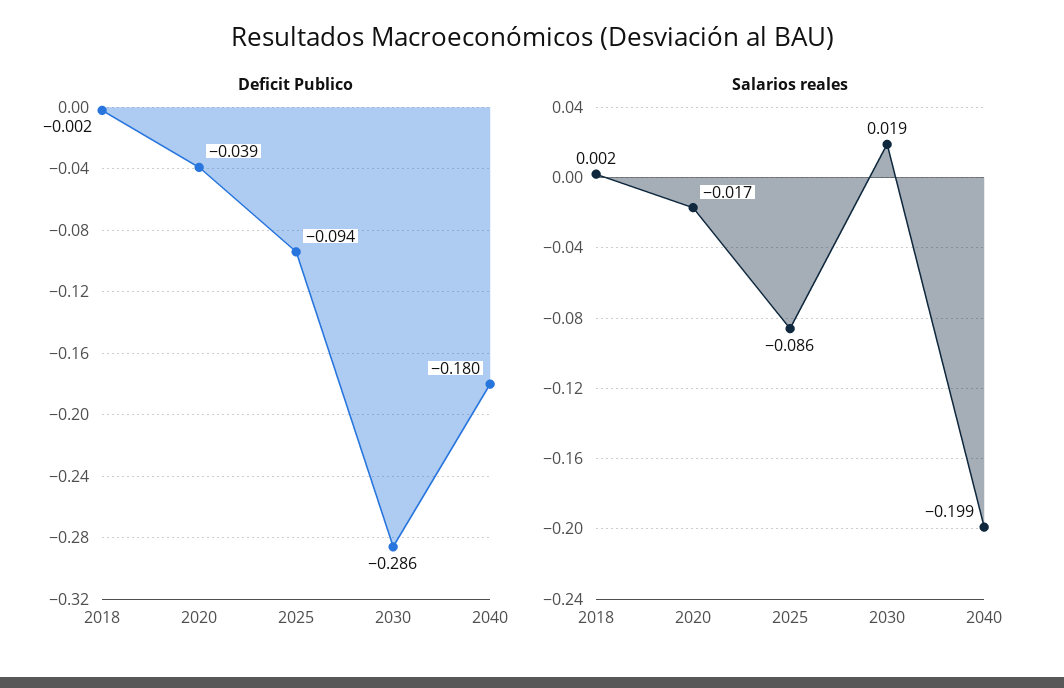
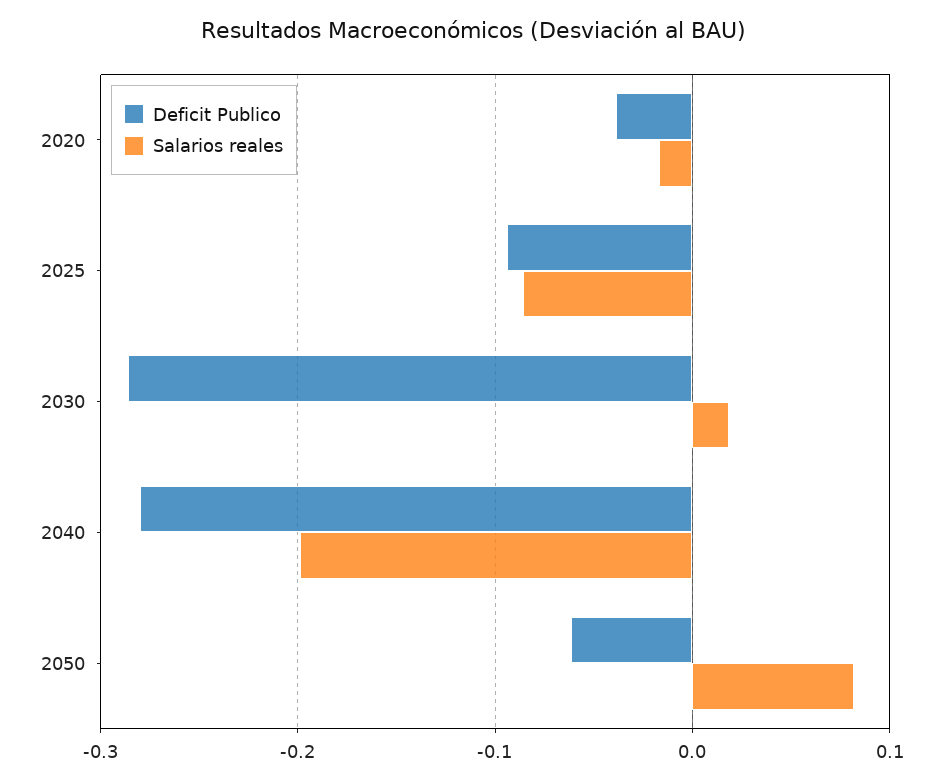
Deficit Publico, 2018: -0.002 -> none
Deficit Publico, 2040: -0.18 -> -0.28
Salarios reales, 2018: 0.002 -> none
Deficit Publico, 2050: none -> -0.06
Salarios reales, 2050: none -> 0.08

